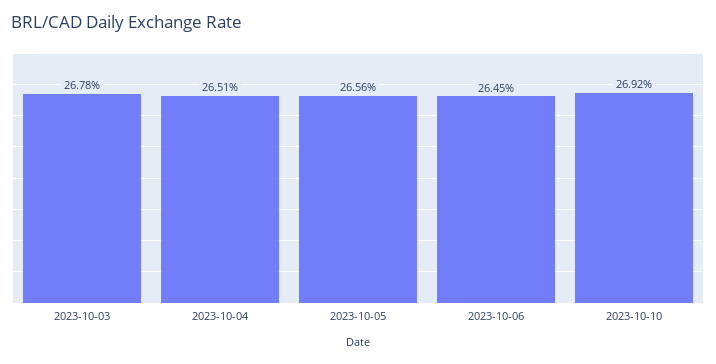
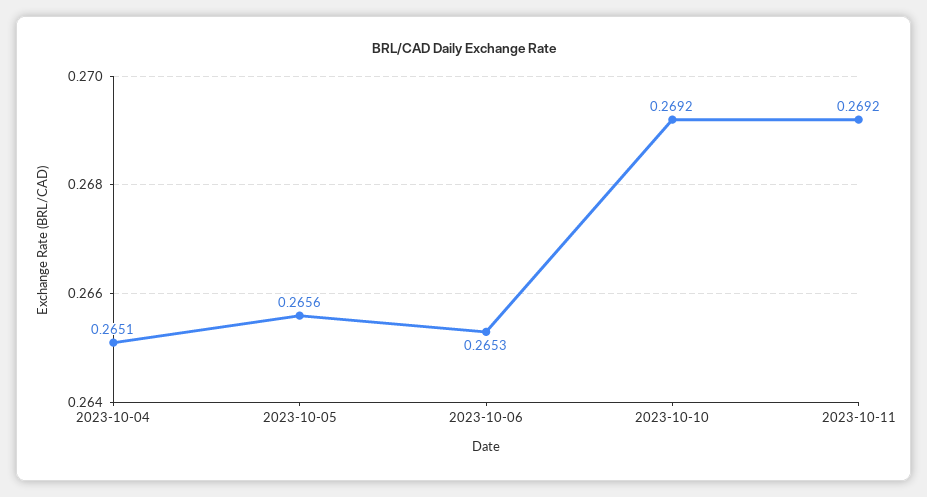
2023-10-03: 0.2678 -> none
2023-10-06: 0.2645 -> 0.2653
2023-10-11: none -> 0.2692

